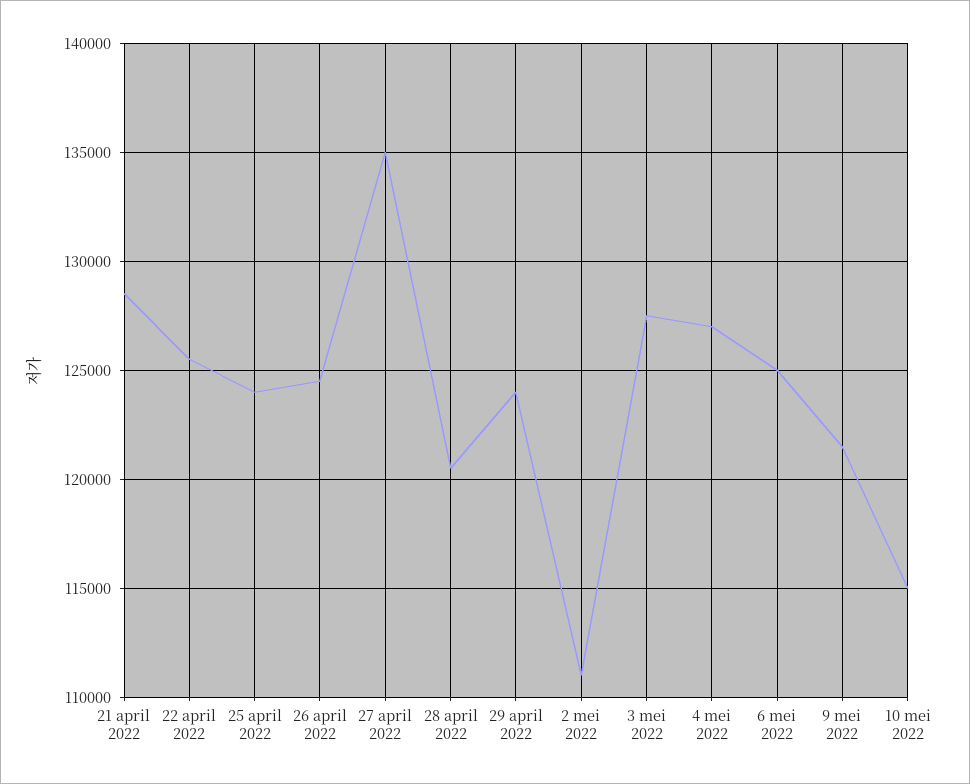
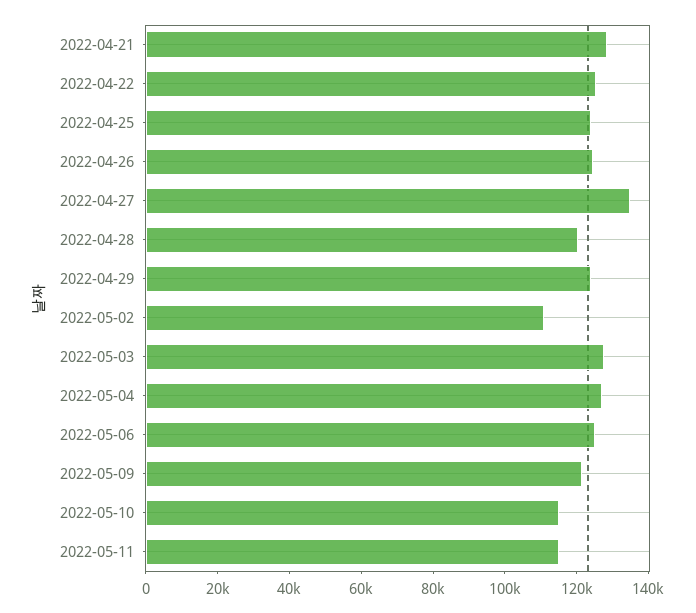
2022-05-11: none -> 115000

